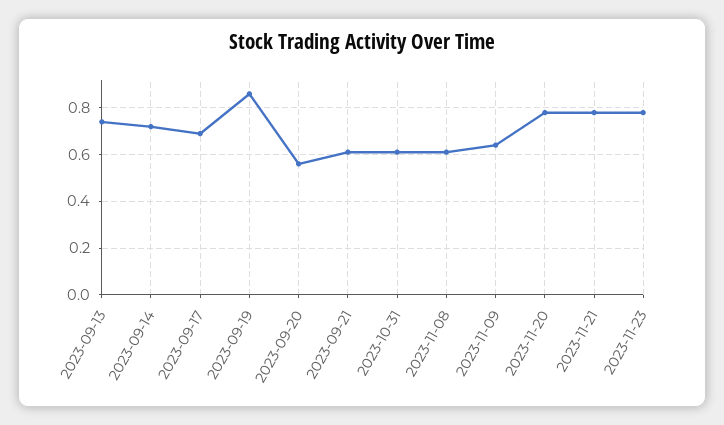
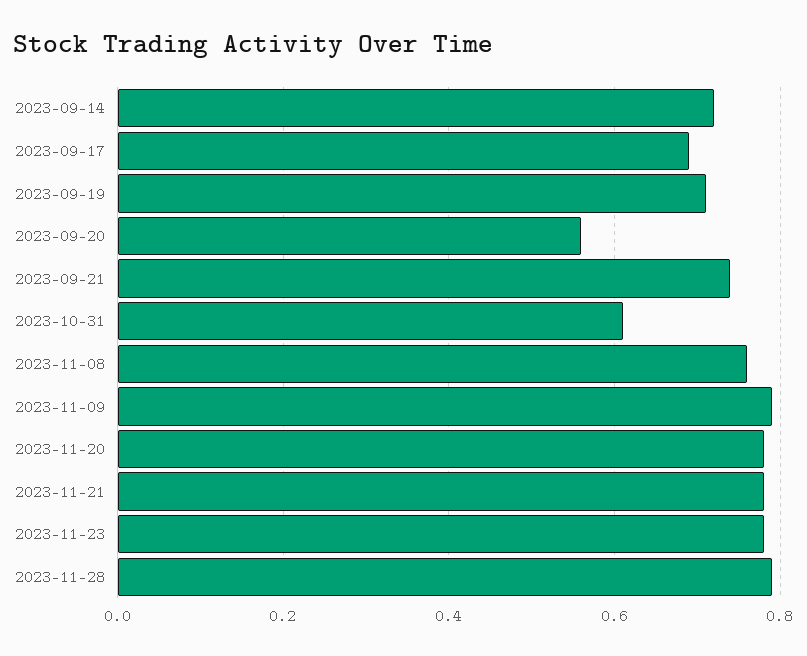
2023-09-13: 0.75 -> none
2023-09-19: 0.85 -> 0.7
2023-09-21: 0.6 -> 0.75
2023-11-08: 0.6 -> 0.75
2023-11-09: 0.65 -> 0.8
2023-11-28: none -> 0.8

